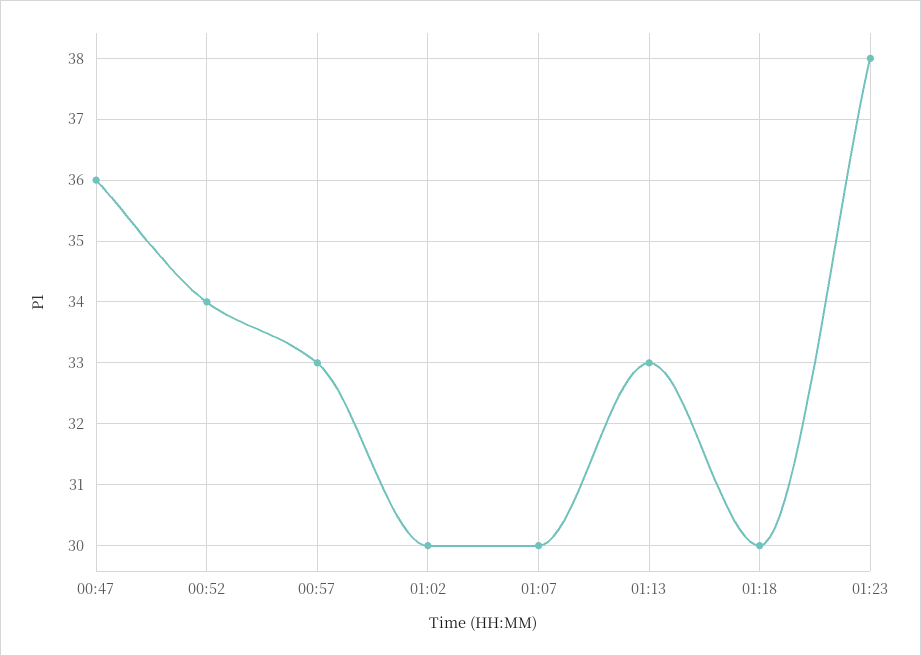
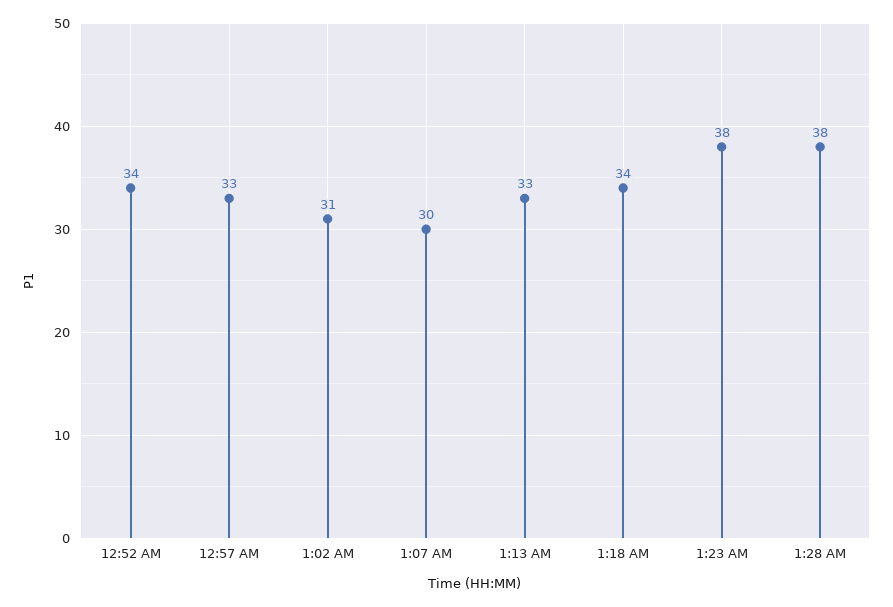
00:47: 36 -> none
01:02: 30 -> 31
01:18: 30 -> 34
1:28 AM: none -> 38

